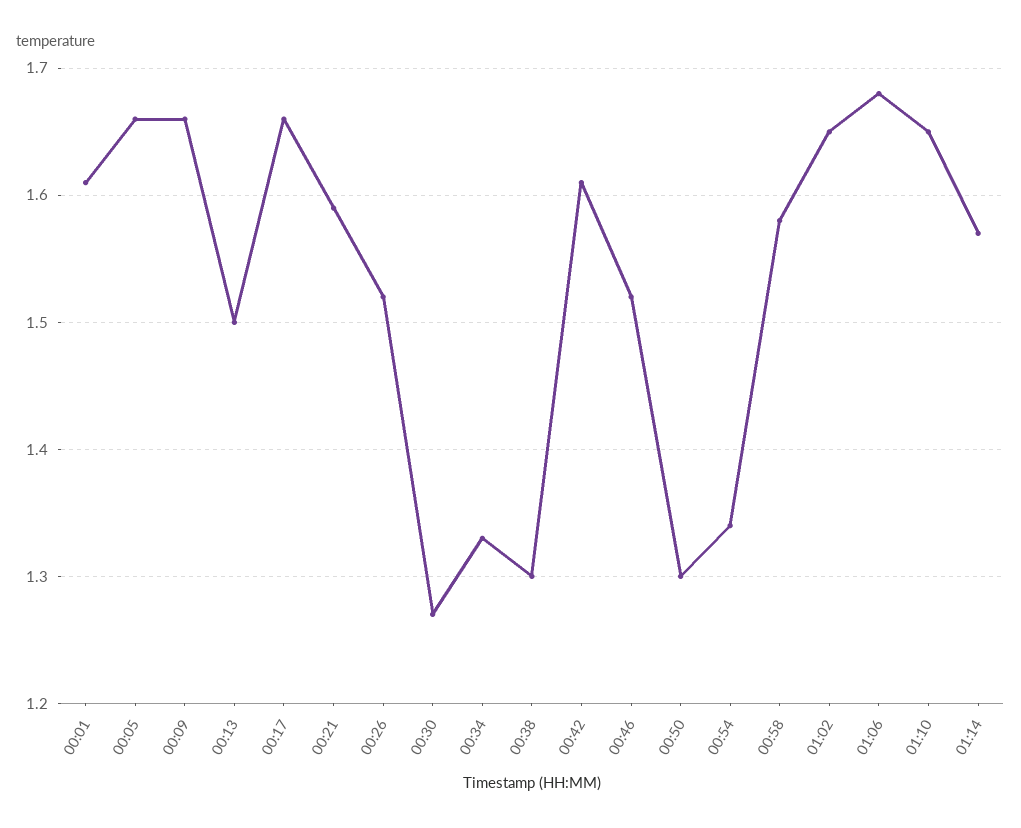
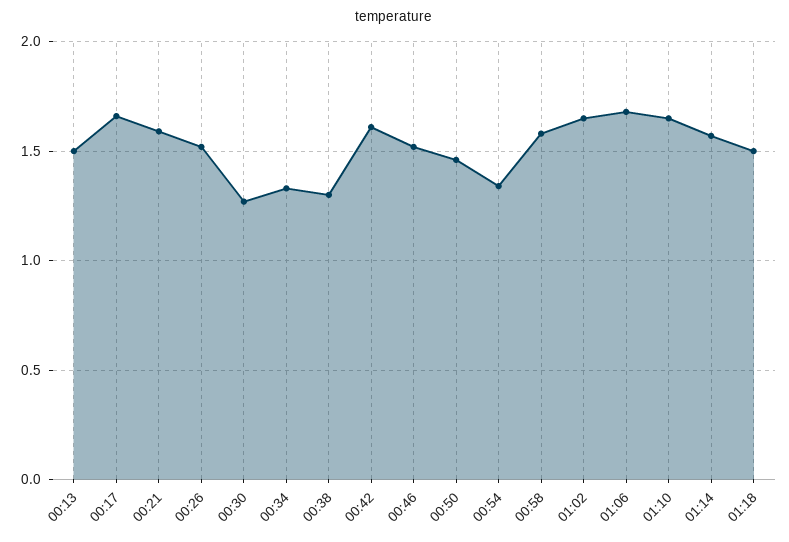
00:01: 1.61 -> none
00:05: 1.66 -> none
00:09: 1.66 -> none
00:50: 1.3 -> 1.45
01:18: none -> 1.5

